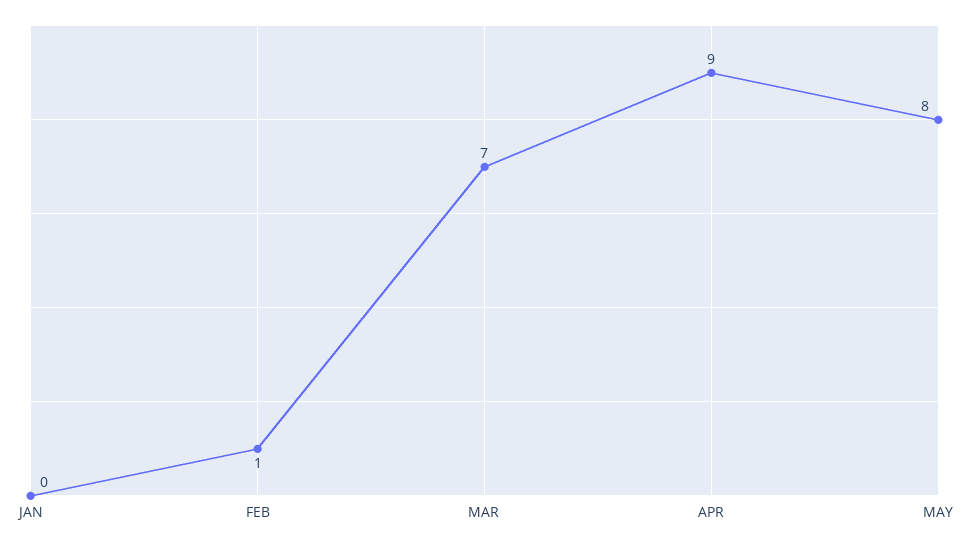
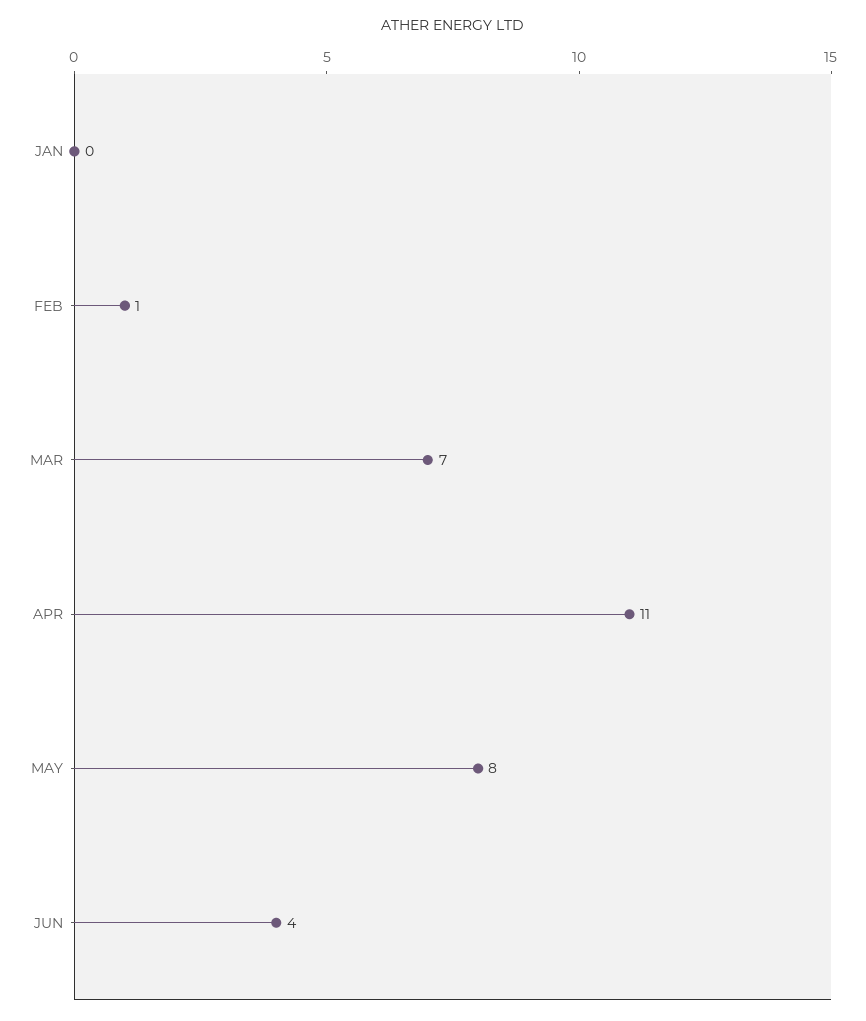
APR: 9 -> 11
JUN: none -> 4

